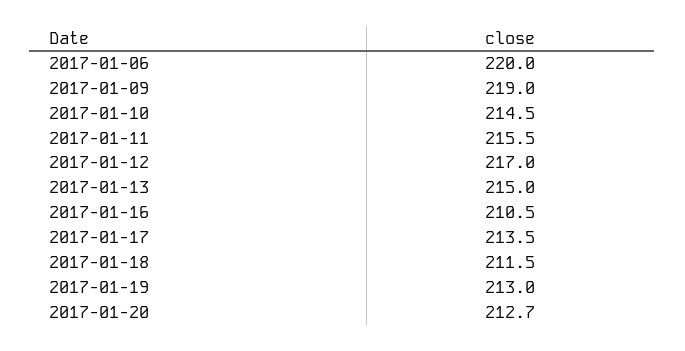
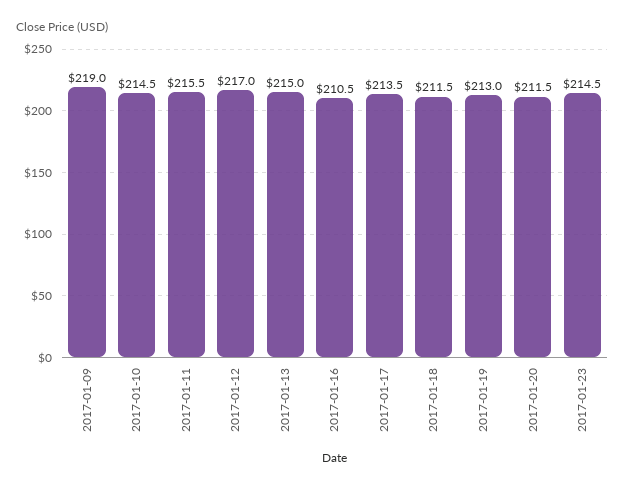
2017-01-06: 220 -> none
2017-01-20: 212.7 -> 211.5
2017-01-23: none -> 214.5

